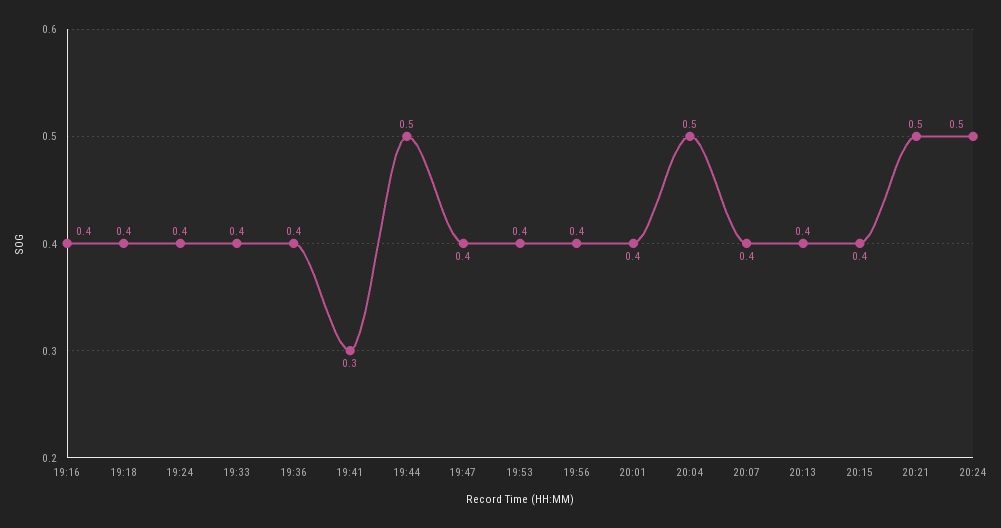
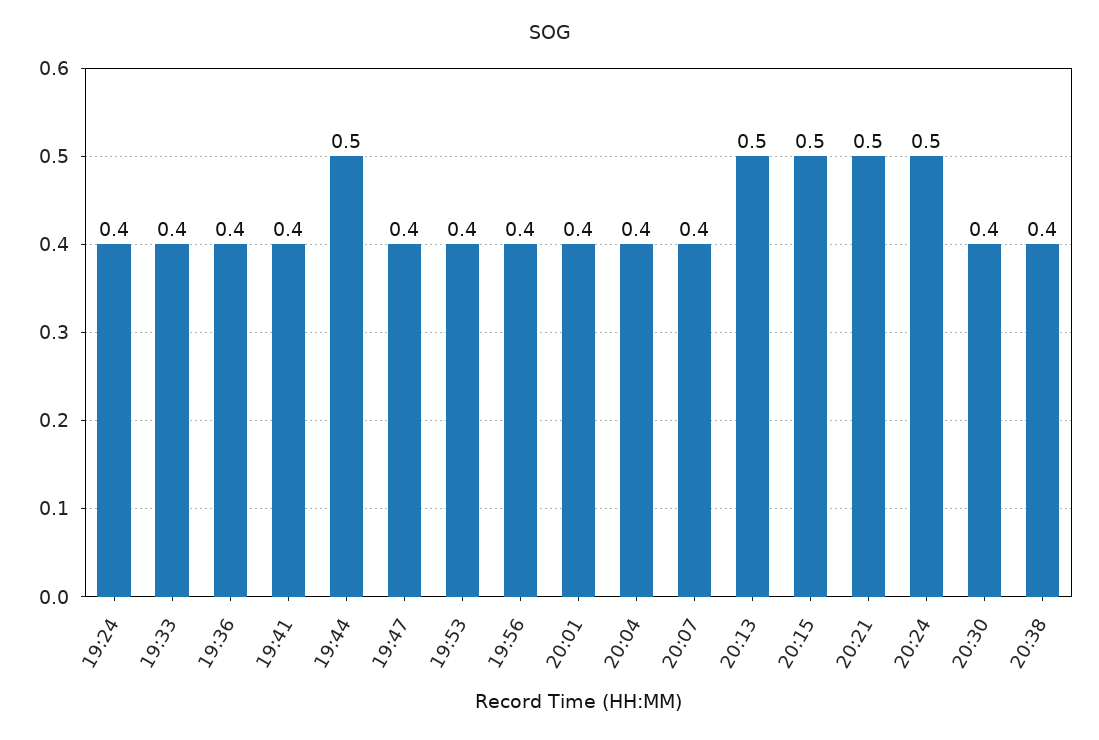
19:16: 0.4 -> none
19:18: 0.4 -> none
19:41: 0.3 -> 0.4
20:04: 0.5 -> 0.4
20:13: 0.4 -> 0.5
20:15: 0.4 -> 0.5
20:30: none -> 0.4
20:38: none -> 0.4

